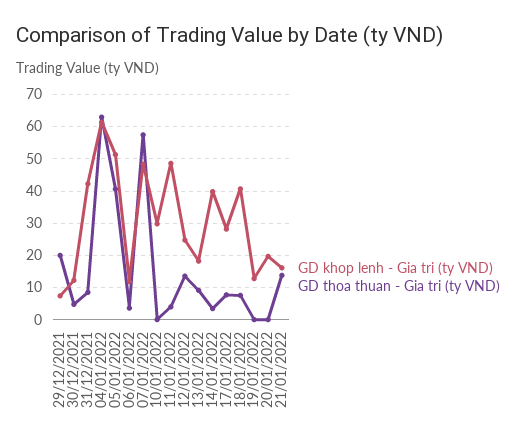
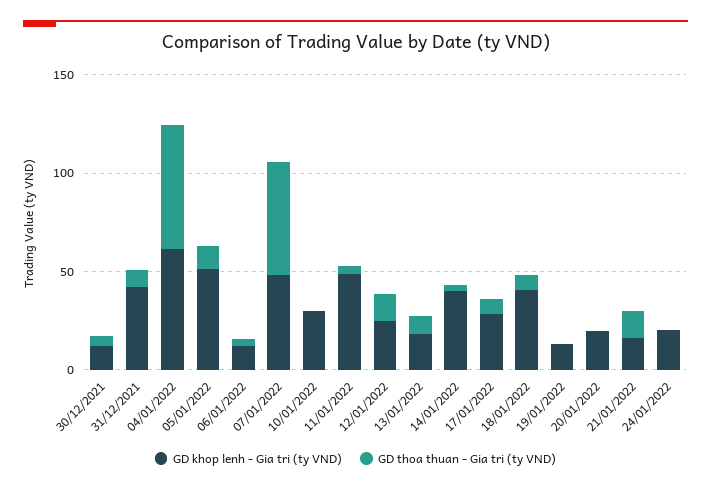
GD khop lenh - Gia tri (ty VND), 29/12/2021: 8 -> none
GD thoa thuan - Gia tri (ty VND), 29/12/2021: 20 -> none
GD thoa thuan - Gia tri (ty VND), 05/01/2022: 40 -> 10
GD khop lenh - Gia tri (ty VND), 24/01/2022: none -> 20
GD thoa thuan - Gia tri (ty VND), 24/01/2022: none -> 0

